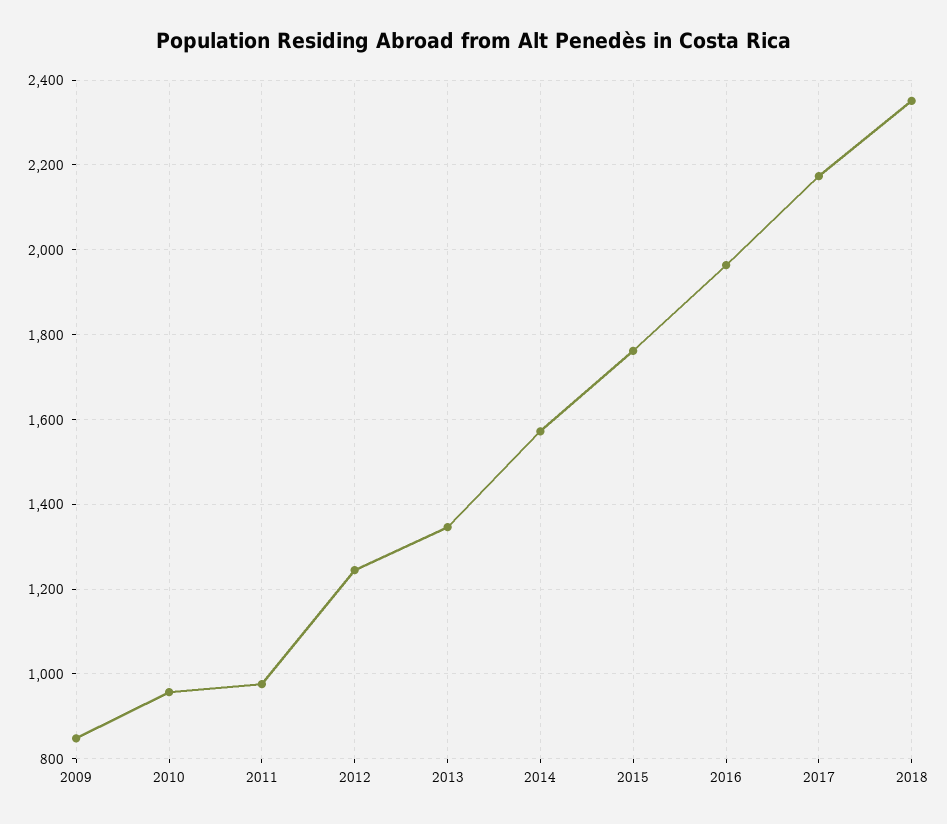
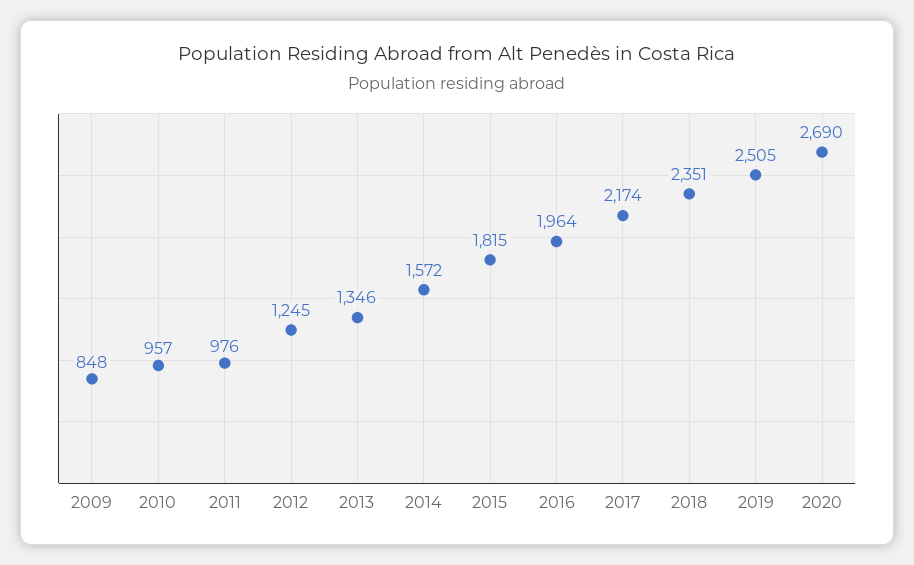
2015: 1760 -> 1815
2019: none -> 2505
2020: none -> 2690

